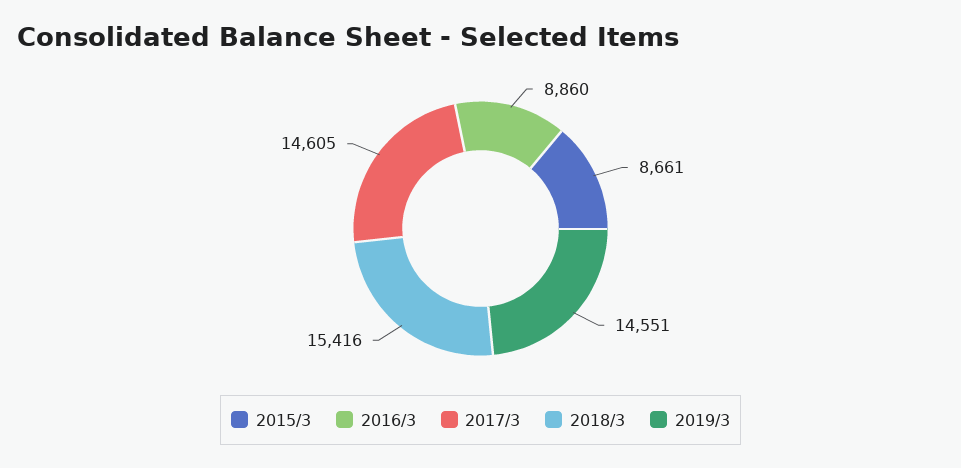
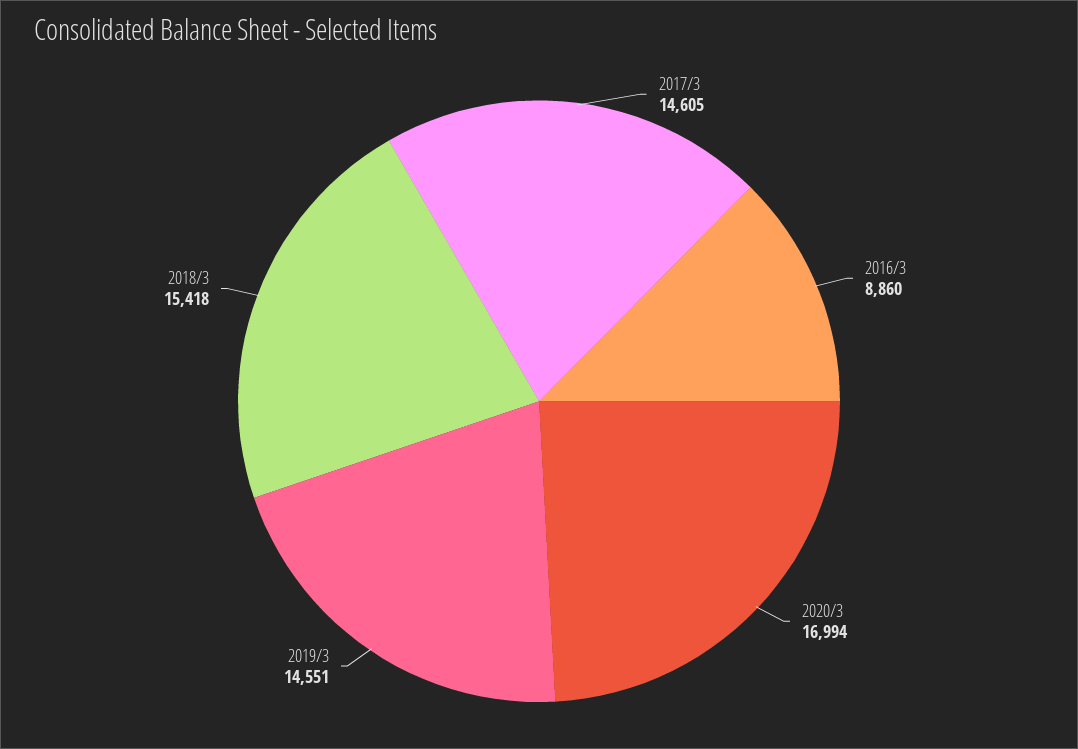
2015/3: 8661 -> none
2018/3: 15416 -> 15418
2020/3: none -> 16994

